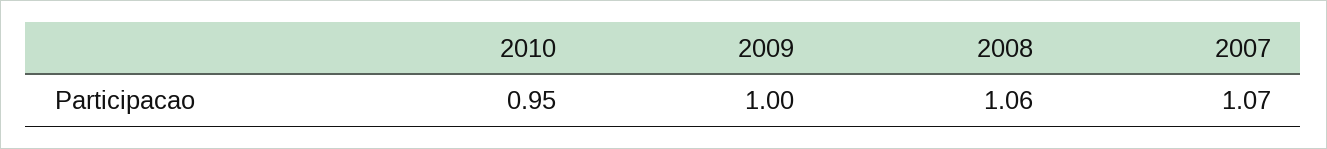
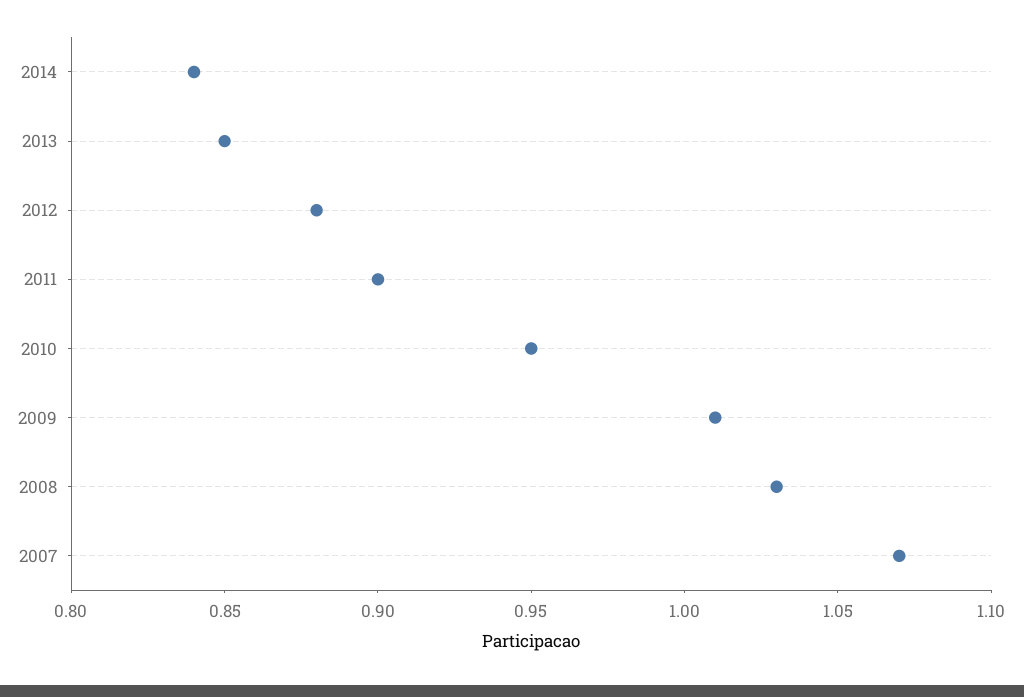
2009: 1 -> 1.01
2008: 1.06 -> 1.03
2014: none -> 0.84
2013: none -> 0.85
2012: none -> 0.88
2011: none -> 0.9

